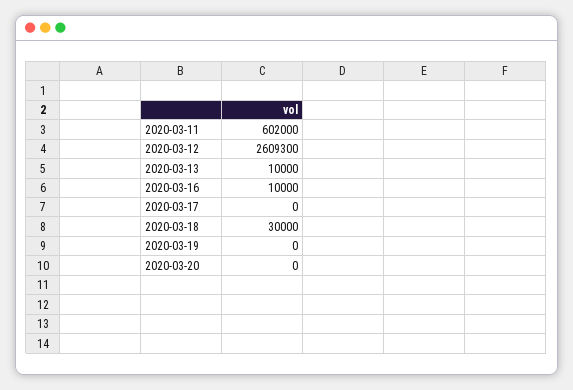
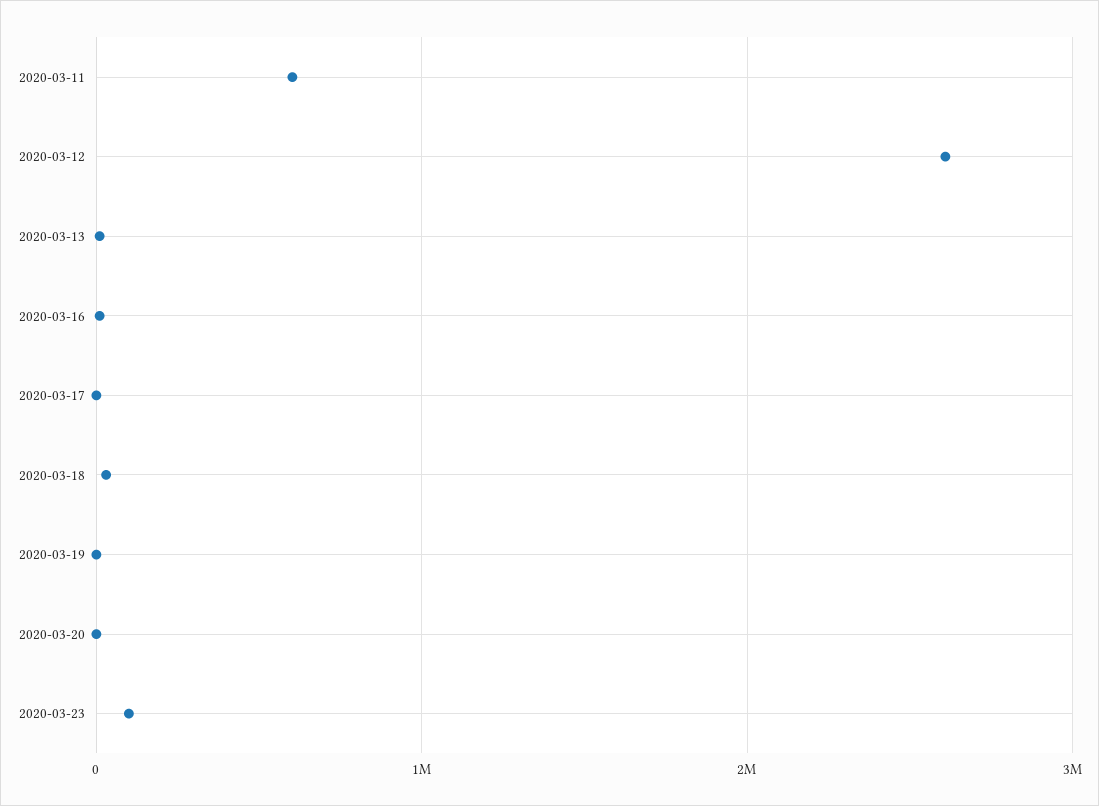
2020-03-23: none -> 100000

